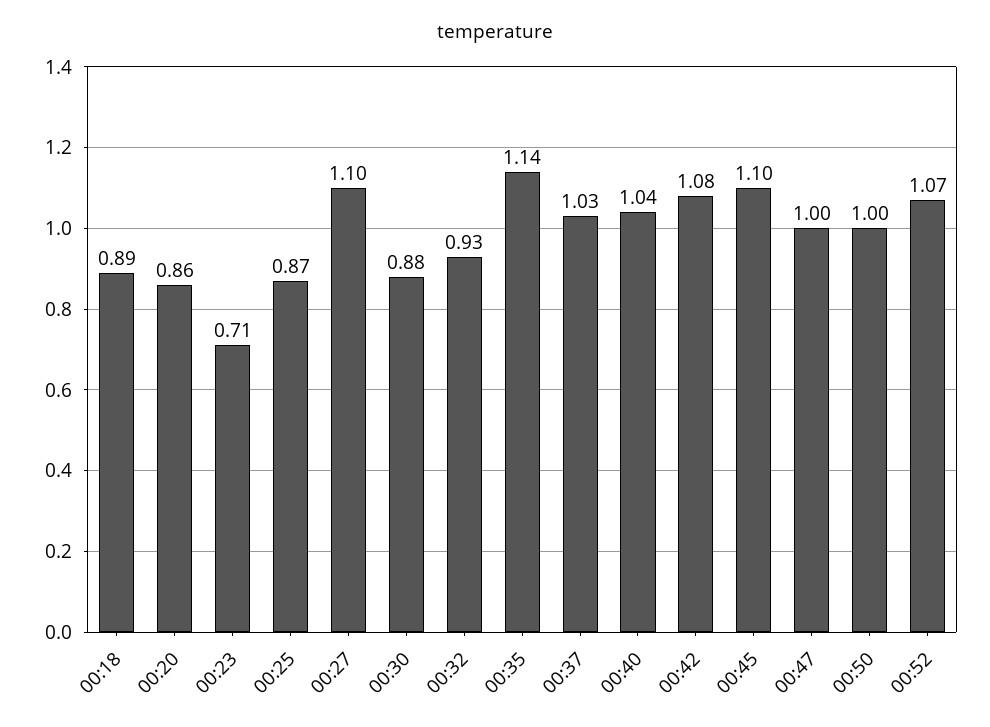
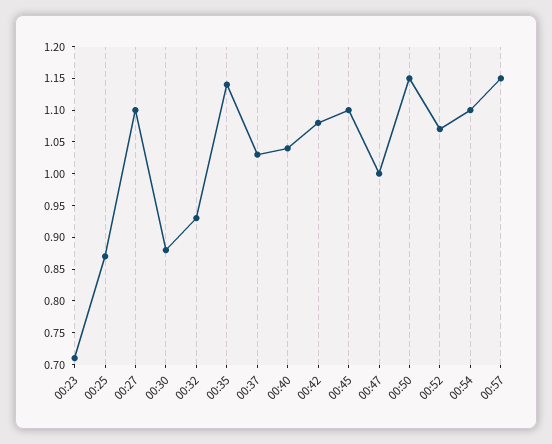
00:18: 0.89 -> none
00:20: 0.86 -> none
00:50: 1 -> 1.15
00:54: none -> 1.1
00:57: none -> 1.15

